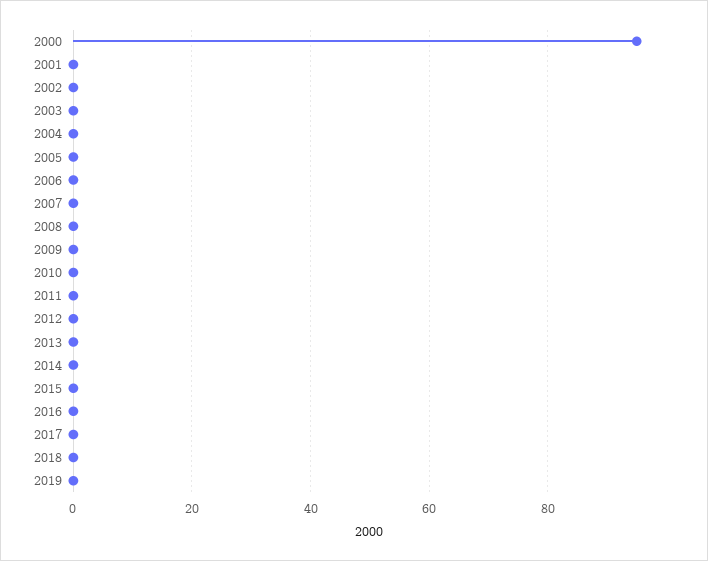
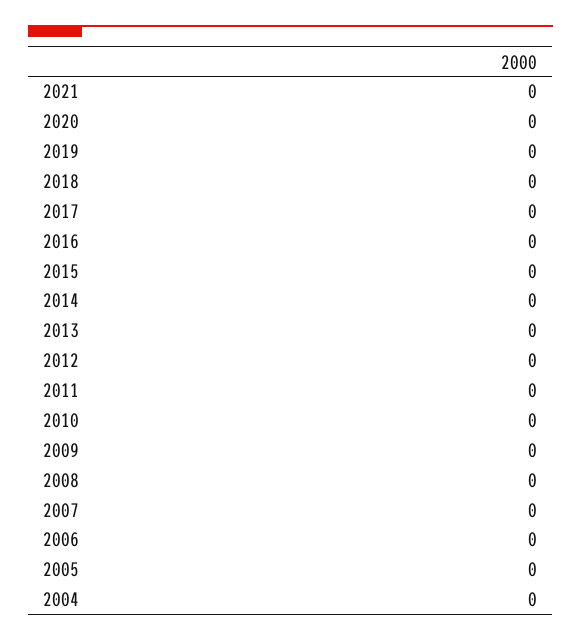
2000: 95 -> none
2001: 0 -> none
2002: 0 -> none
2003: 0 -> none
2021: none -> 0
2020: none -> 0

